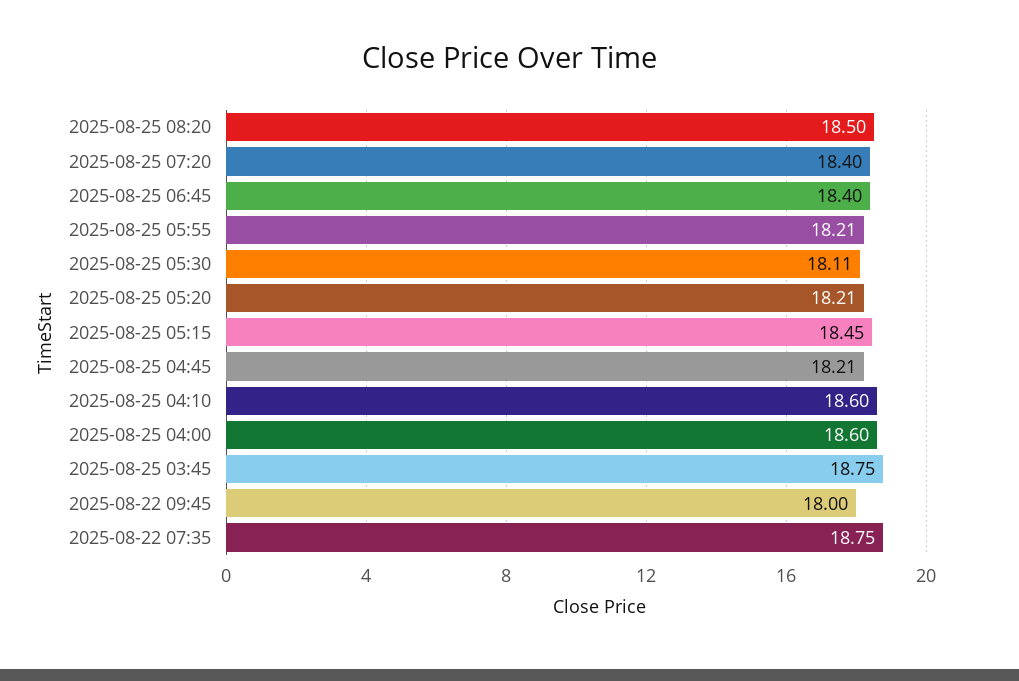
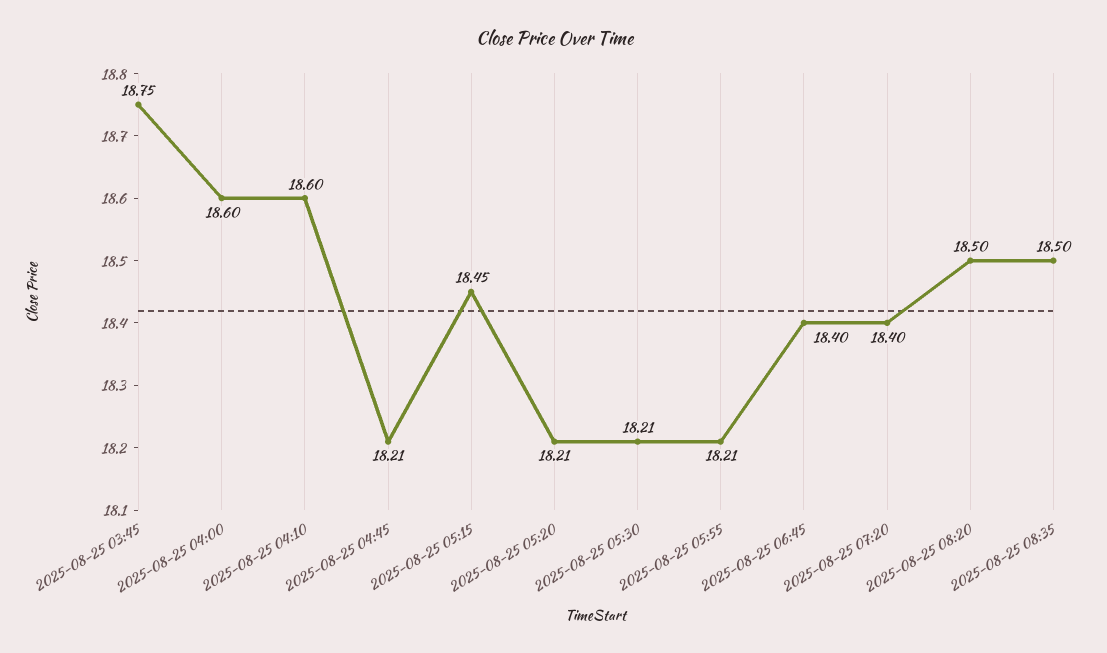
2025-08-25 05:30: 18.11 -> 18.21
2025-08-22 09:45: 18 -> none
2025-08-22 07:35: 18.75 -> none
2025-08-25 08:35: none -> 18.5

